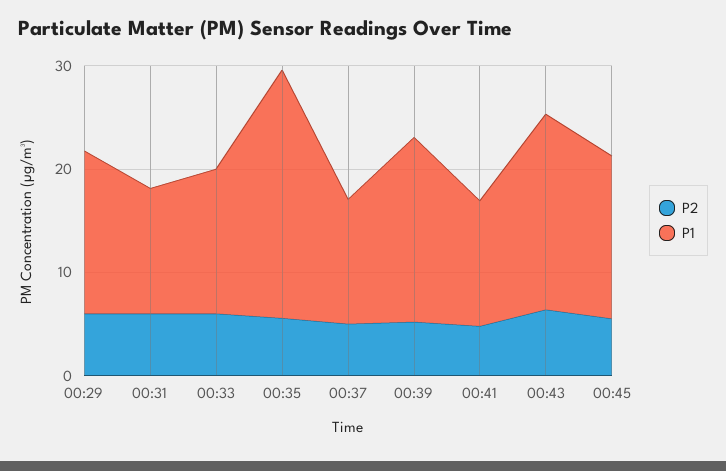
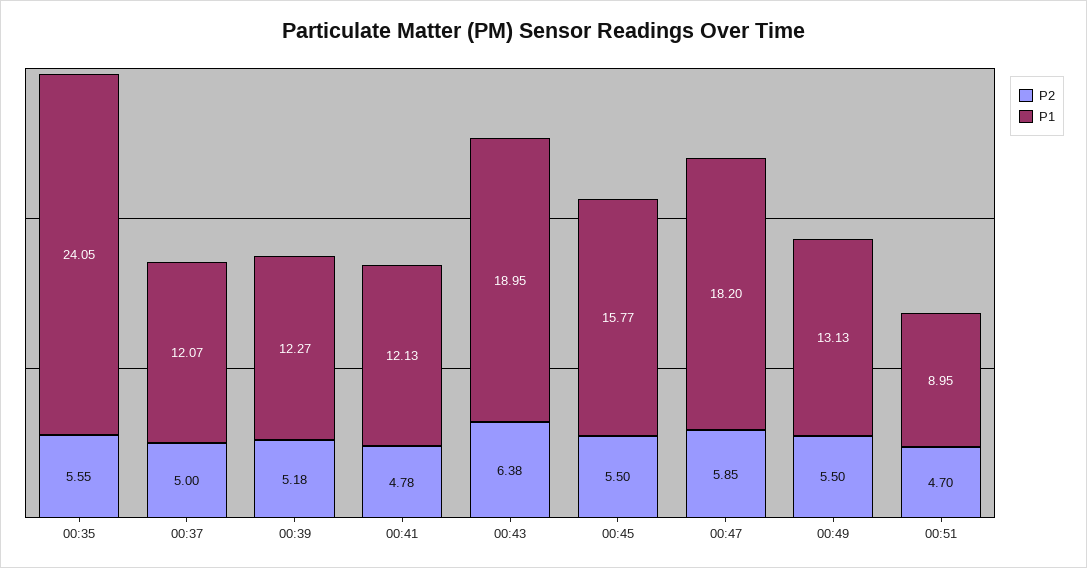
P2, 00:29: 6 -> none
P1, 00:29: 16 -> none
P2, 00:31: 6 -> none
P1, 00:31: 12 -> none
P2, 00:33: 6 -> none
P1, 00:33: 14 -> none
P1, 00:39: 18 -> 12.27
P2, 00:47: none -> 5.85
P1, 00:47: none -> 18.2
P2, 00:49: none -> 5.5
P1, 00:49: none -> 13.13
P2, 00:51: none -> 4.7
P1, 00:51: none -> 8.95

